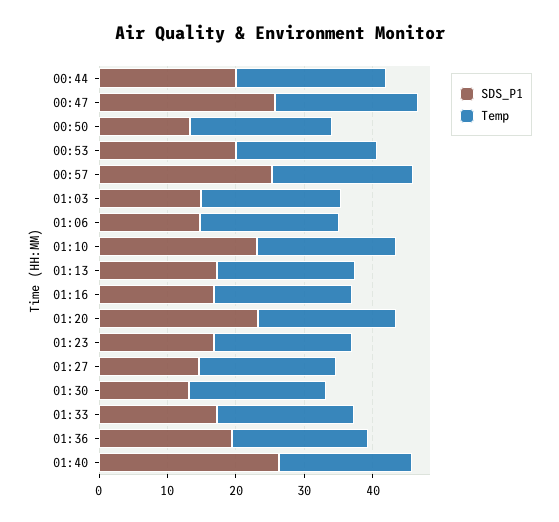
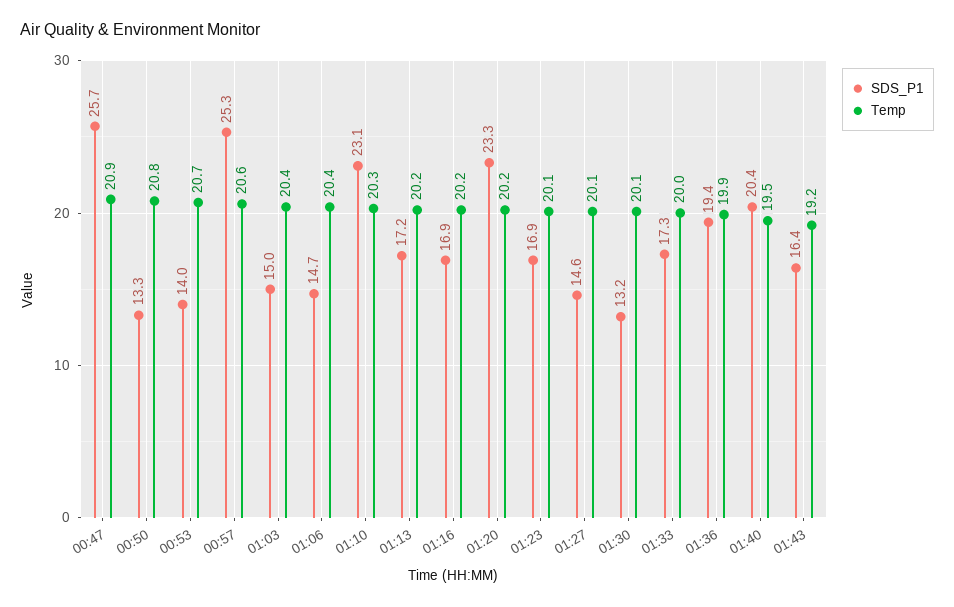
SDS_P1, 00:44: 20 -> none
Temp, 00:44: 22 -> none
SDS_P1, 00:53: 20 -> 14
SDS_P1, 01:40: 26 -> 20.4
SDS_P1, 01:43: none -> 16.4
Temp, 01:43: none -> 19.2

